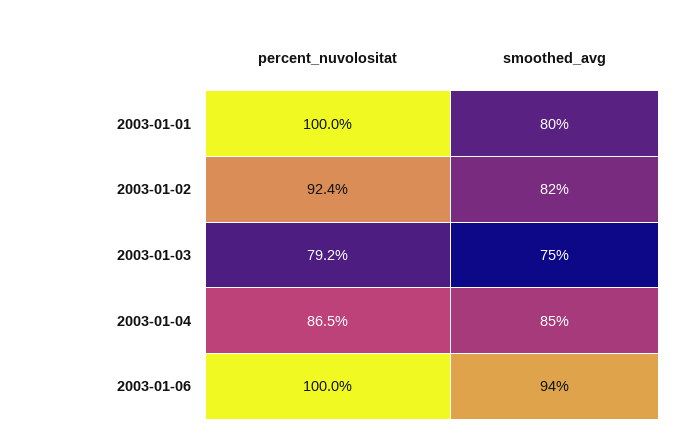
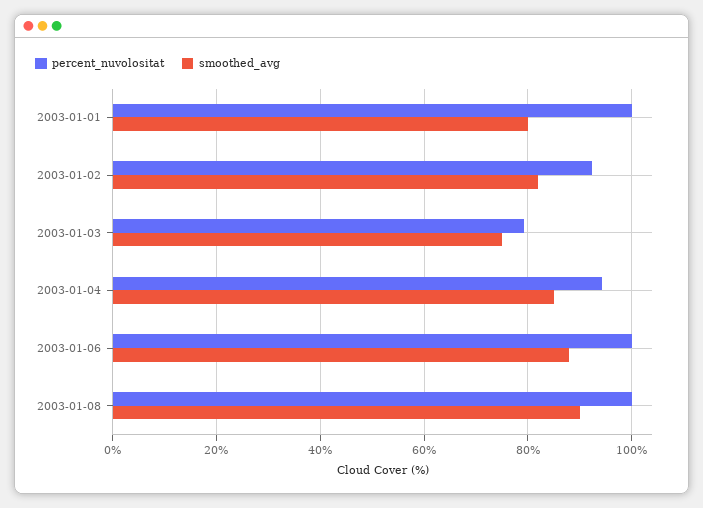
percent_nuvolositat, 2003-01-04: 86.5 -> 94
smoothed_avg, 2003-01-06: 94 -> 88
percent_nuvolositat, 2003-01-08: none -> 100
smoothed_avg, 2003-01-08: none -> 90

